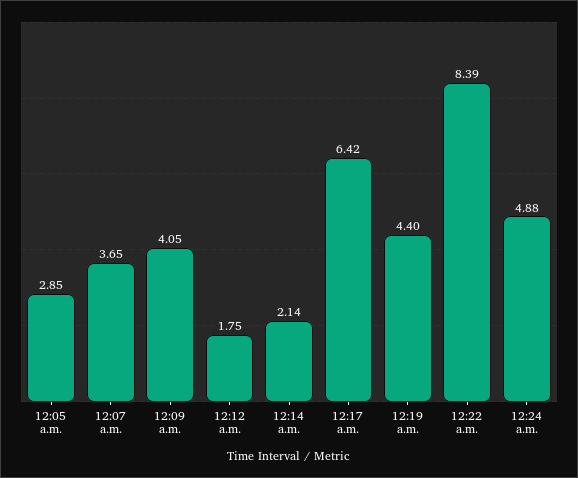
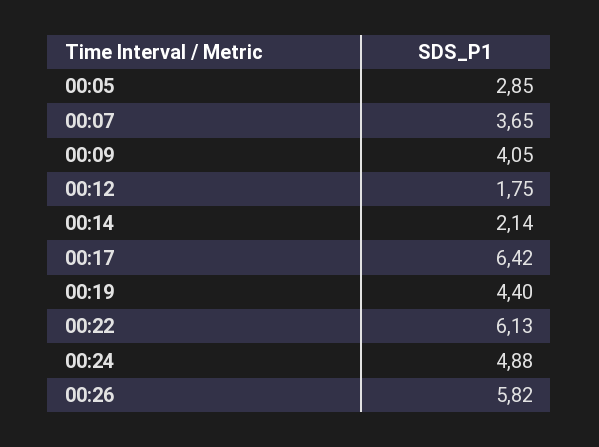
12:22 a.m.: 8.39 -> 6.13
00:26: none -> 5.82

